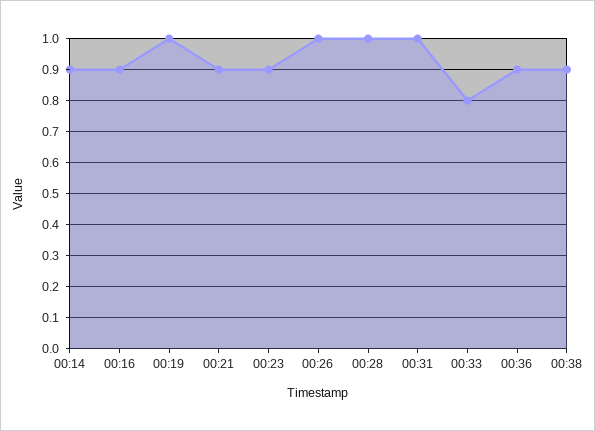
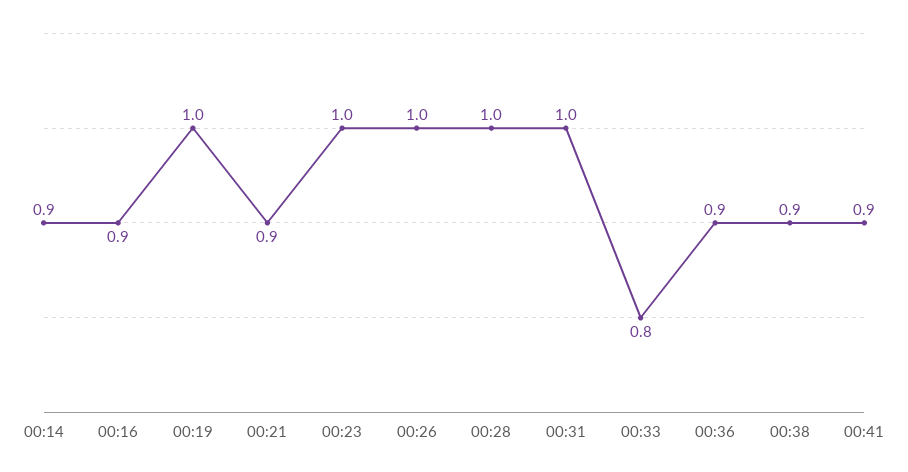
00:23: 0.9 -> 1
00:41: none -> 0.9

